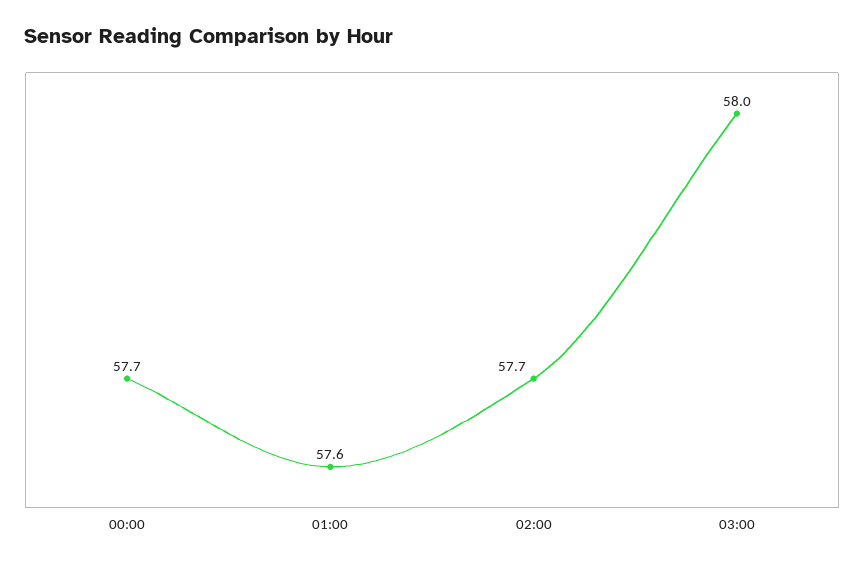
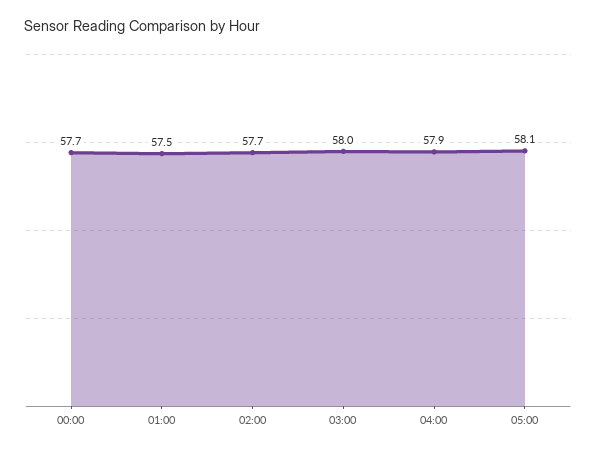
01:00: 57.6 -> 57.5
04:00: none -> 57.9
05:00: none -> 58.1

